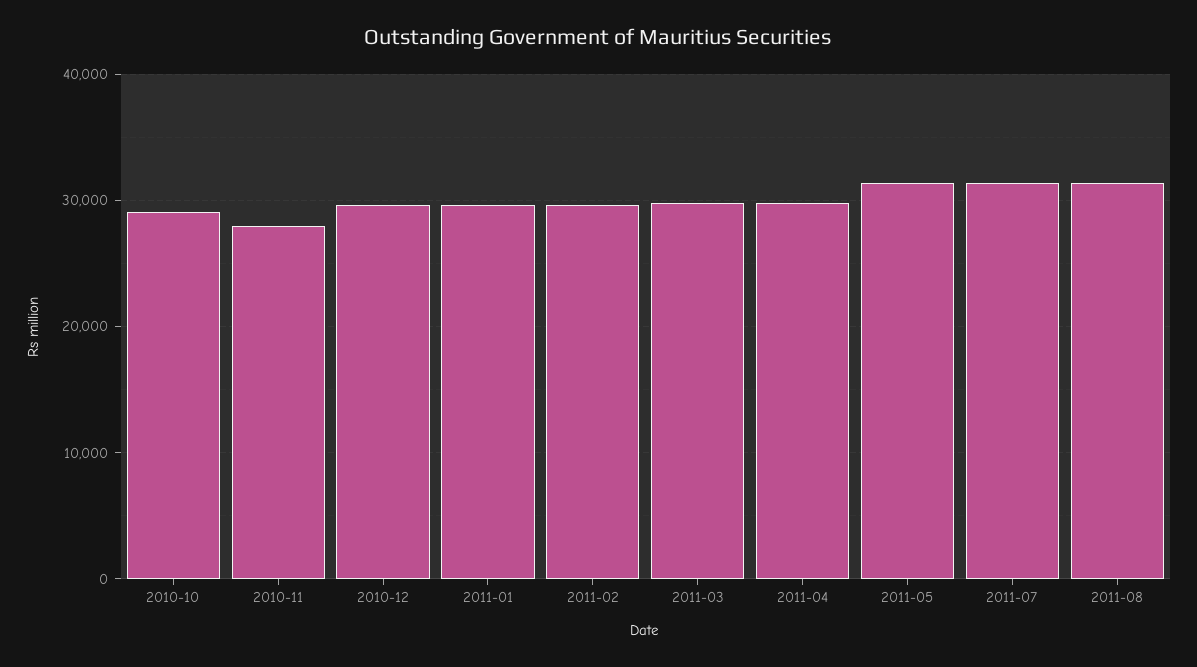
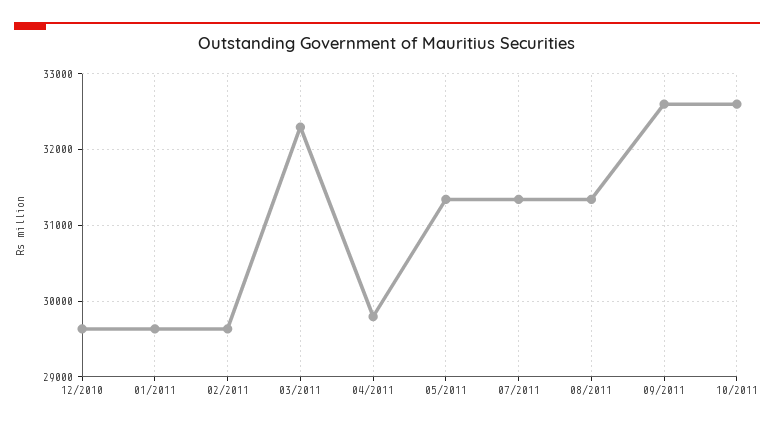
2010-10: 29000 -> none
2010-11: 28000 -> none
2011-03: 30000 -> 32300
09/2011: none -> 32600
10/2011: none -> 32600

